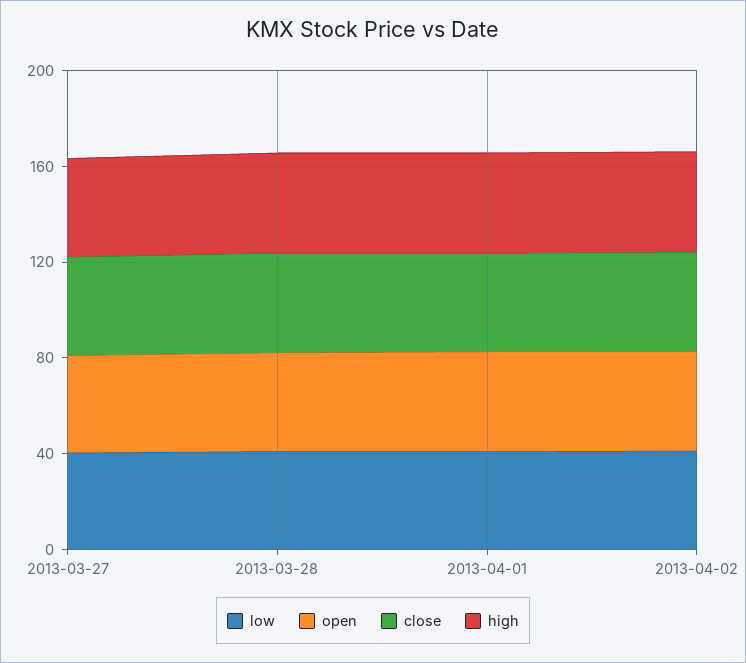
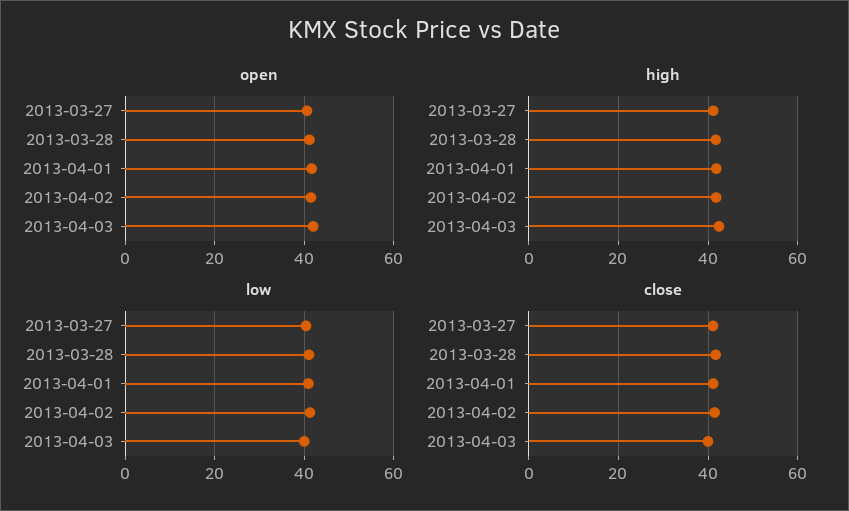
open, 2013-04-03: none -> 42
high, 2013-04-03: none -> 42
low, 2013-04-03: none -> 40
close, 2013-04-03: none -> 40

